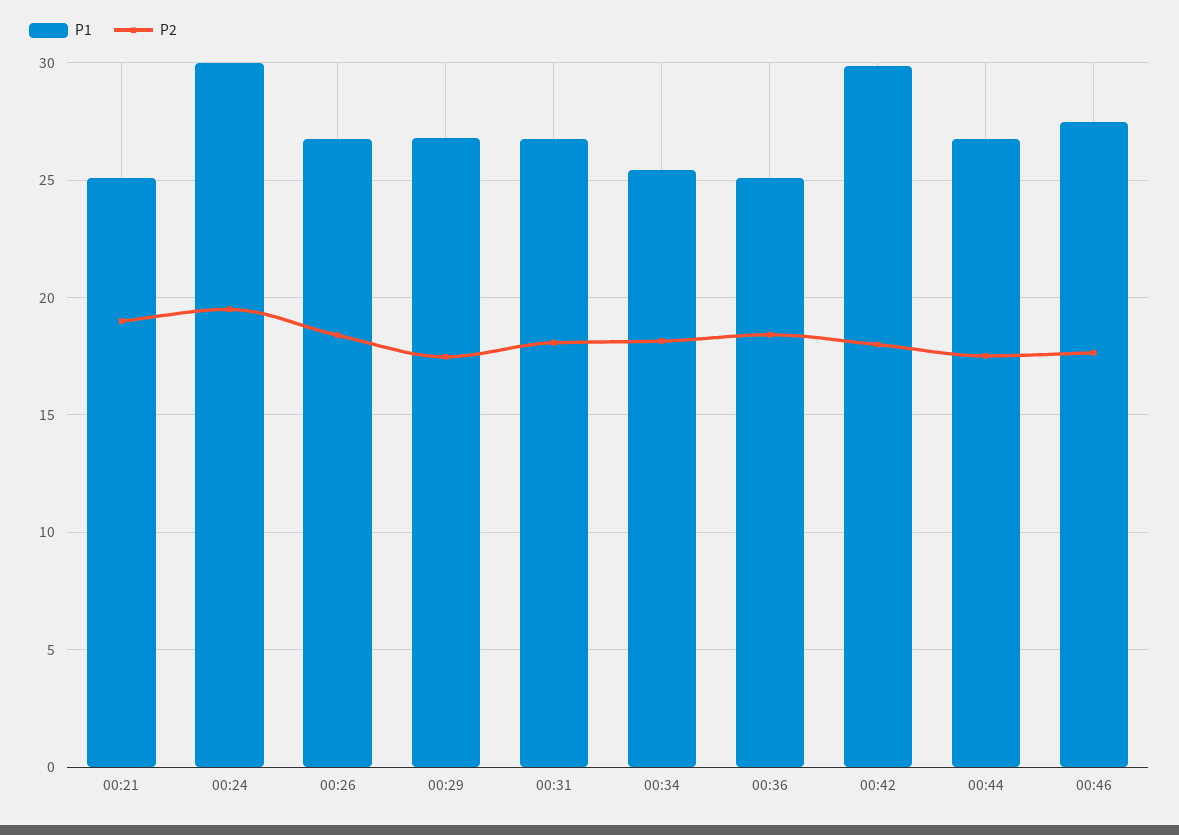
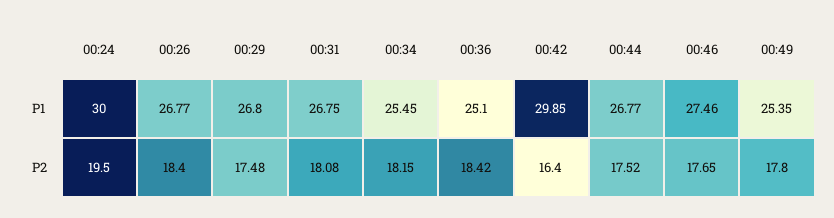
P1, 00:21: 25 -> none
P2, 00:21: 19 -> none
P2, 00:42: 18 -> 16.4
P1, 00:49: none -> 25.35
P2, 00:49: none -> 17.8

